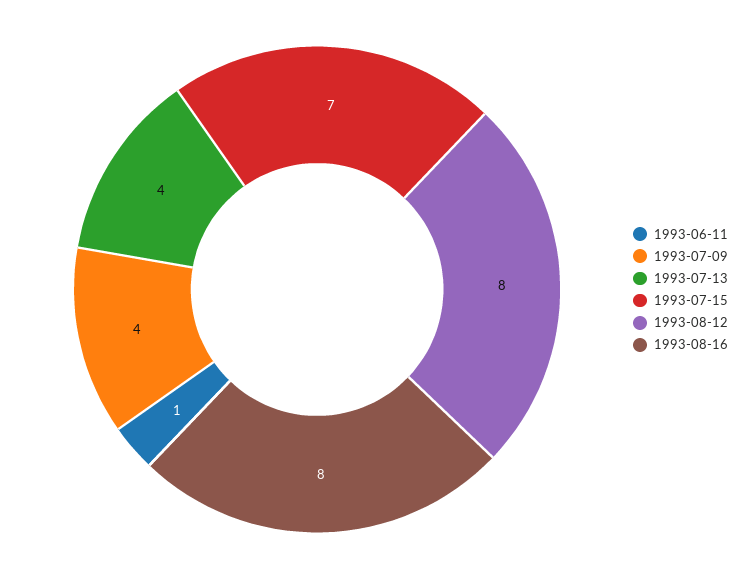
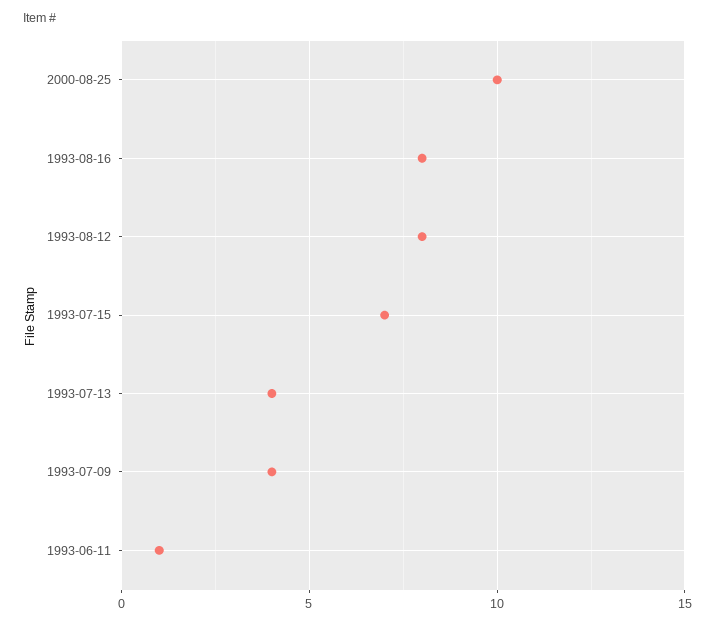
2000-08-25: none -> 10

